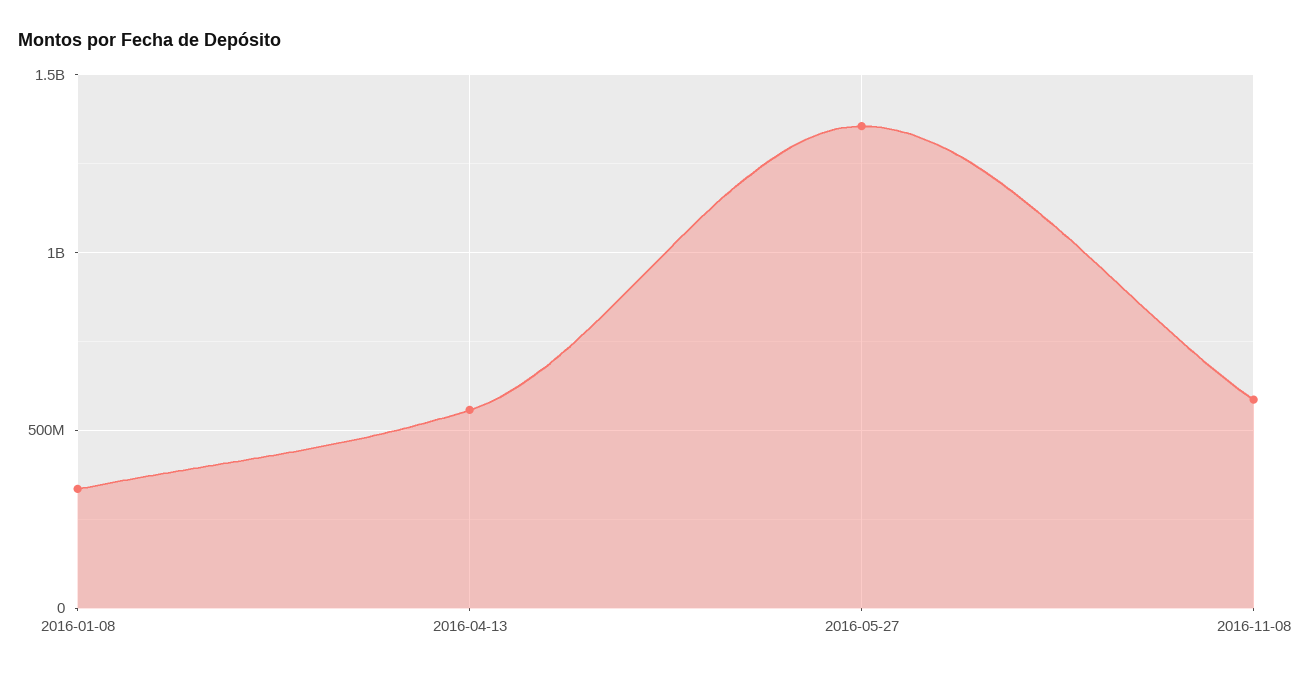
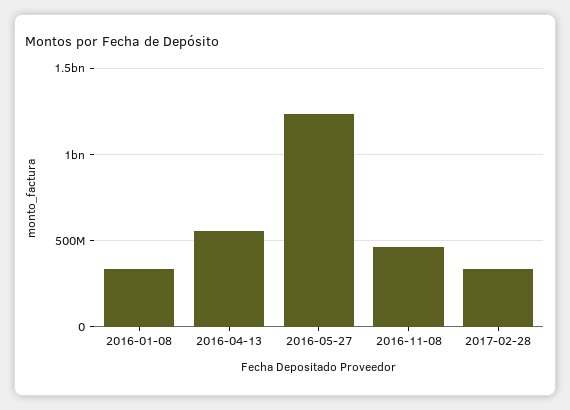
2016-05-27: 1350000000 -> 1250000000
2016-11-08: 600000000 -> 450000000
2017-02-28: none -> 350000000

